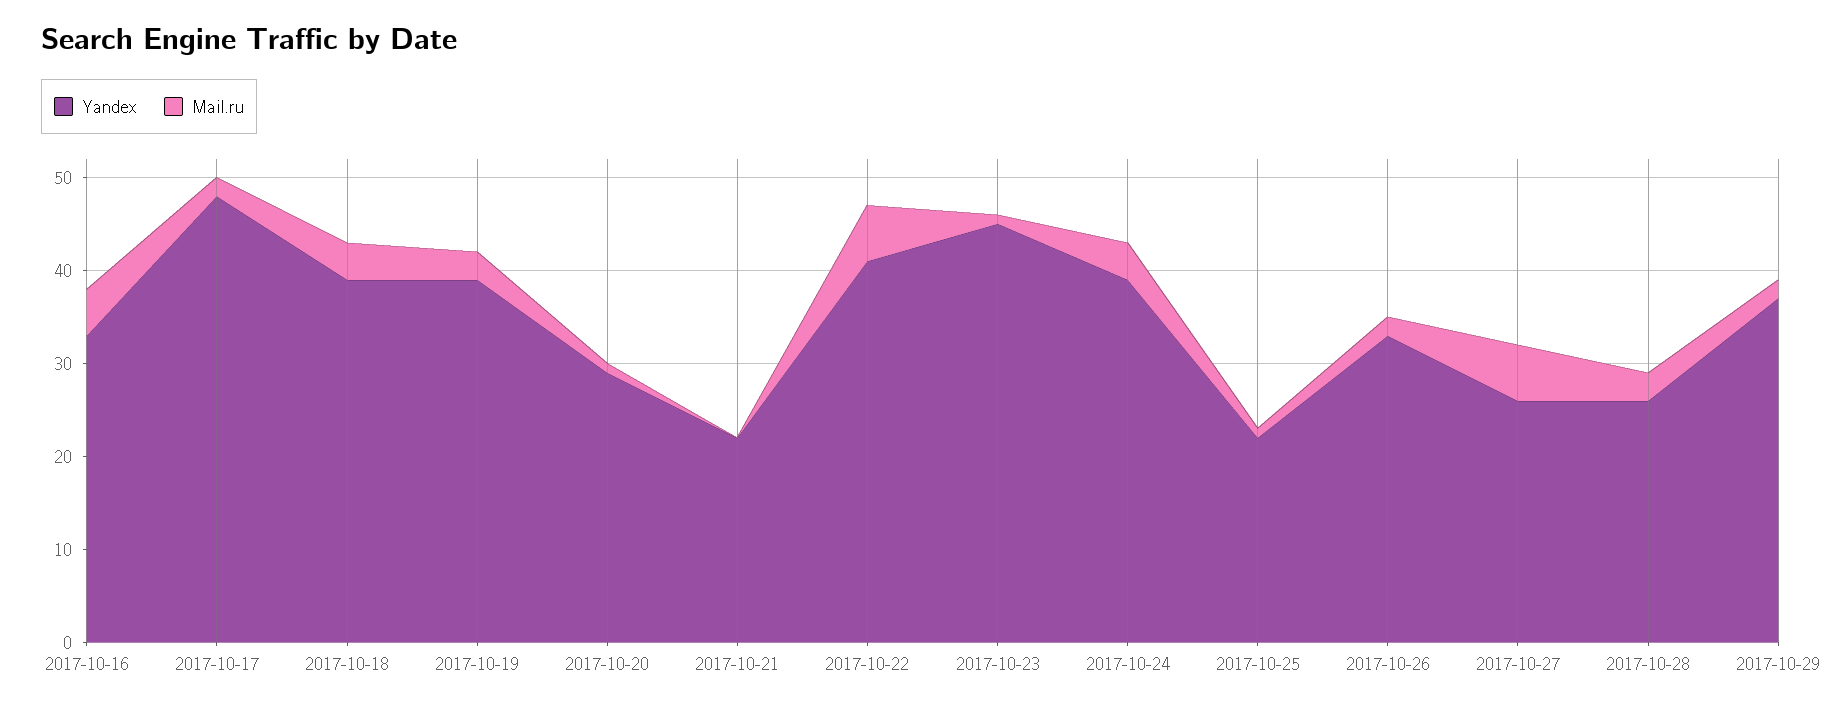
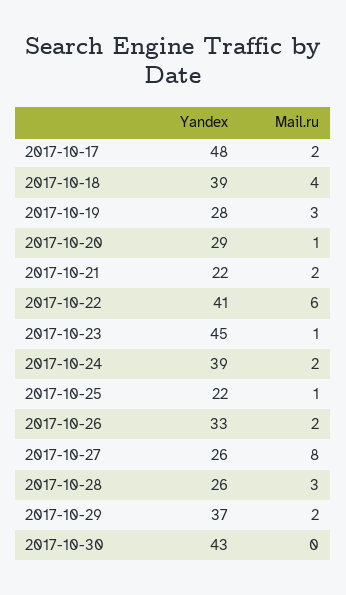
Yandex, 2017-10-16: 33 -> none
Mail.ru, 2017-10-16: 5 -> none
Yandex, 2017-10-19: 39 -> 28
Mail.ru, 2017-10-21: 0 -> 2
Mail.ru, 2017-10-24: 4 -> 2
Mail.ru, 2017-10-27: 6 -> 8
Yandex, 2017-10-30: none -> 43
Mail.ru, 2017-10-30: none -> 0

